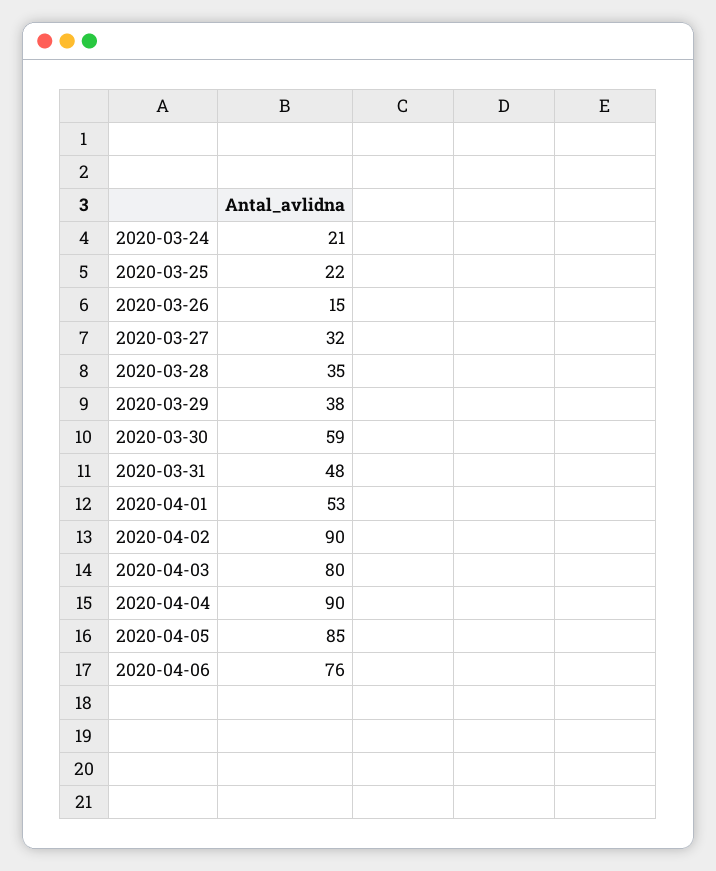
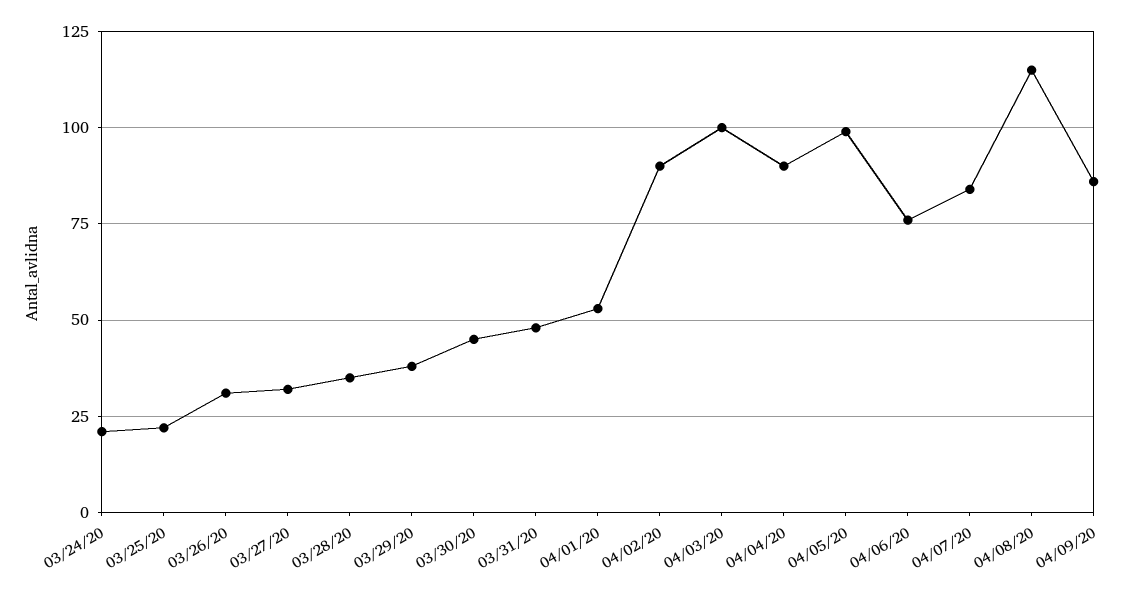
2020-03-26: 15 -> 30
2020-03-30: 59 -> 45
2020-04-03: 80 -> 100
2020-04-05: 85 -> 100
04/07/20: none -> 85
04/08/20: none -> 115
04/09/20: none -> 85

